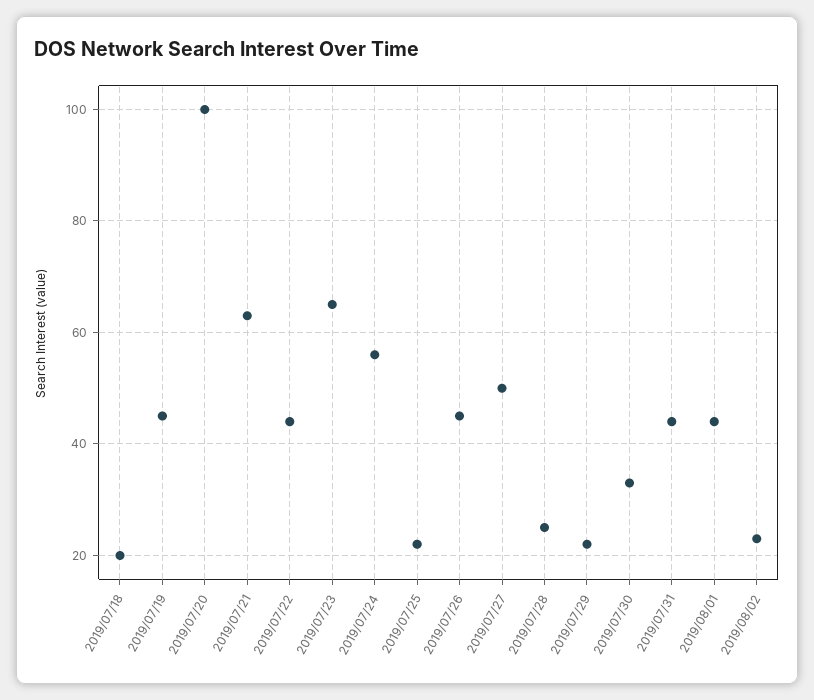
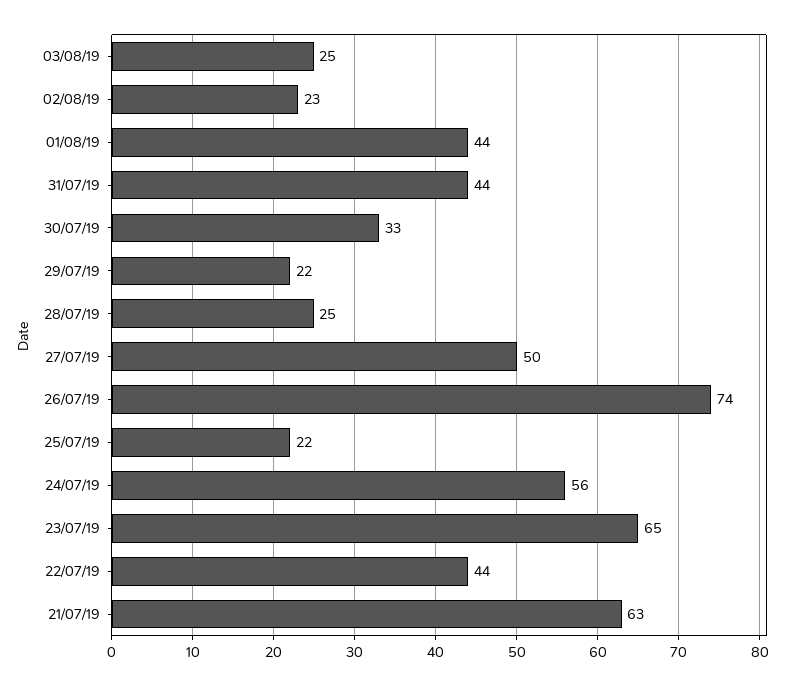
2019/07/18: 20 -> none
2019/07/19: 45 -> none
2019/07/20: 100 -> none
2019/07/26: 45 -> 74
03/08/19: none -> 25

